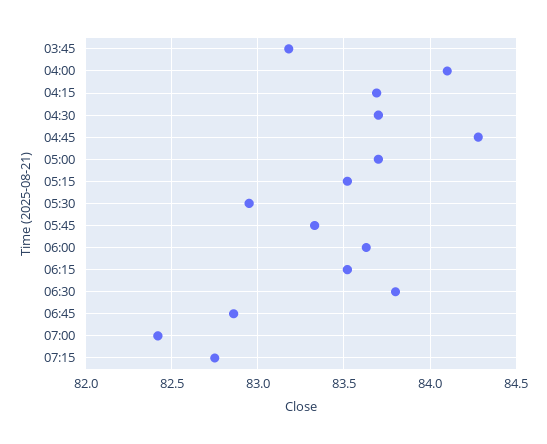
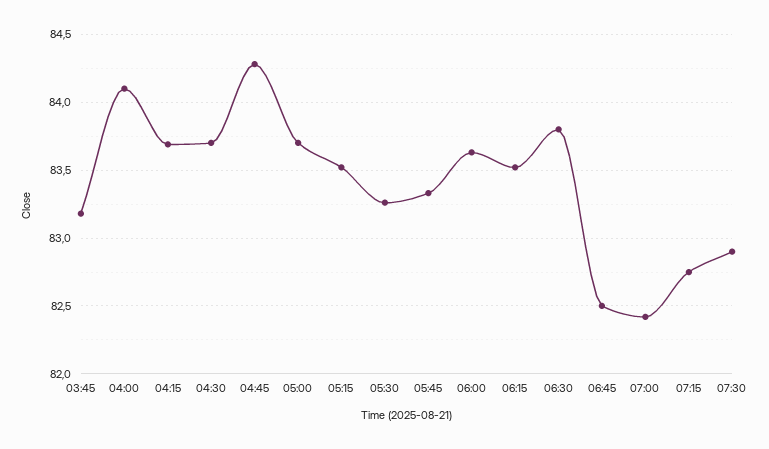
05:30: 82.95 -> 83.25
06:45: 82.85 -> 82.5
07:30: none -> 82.9

